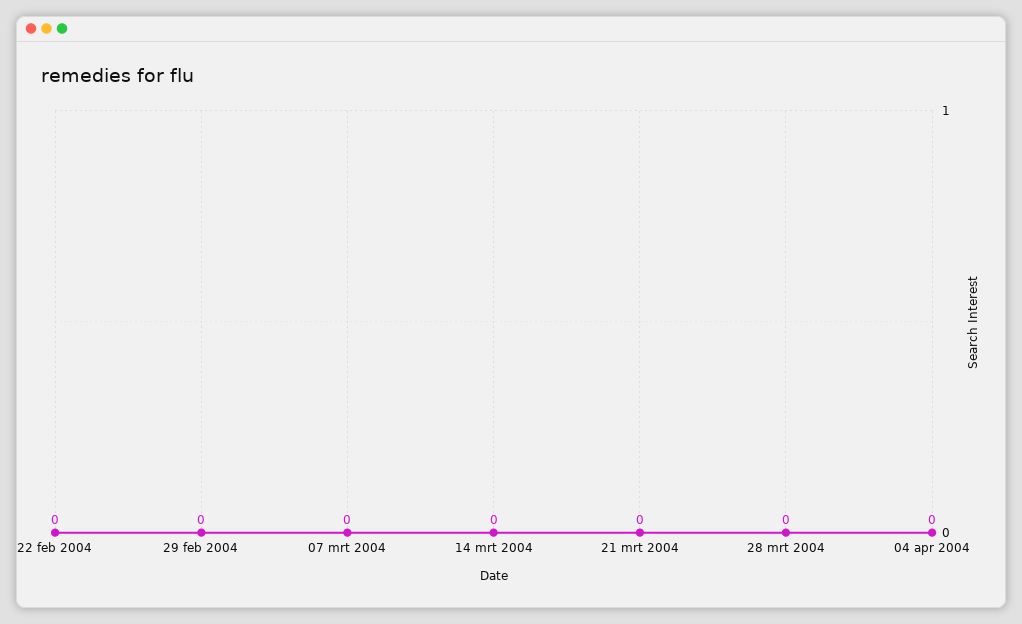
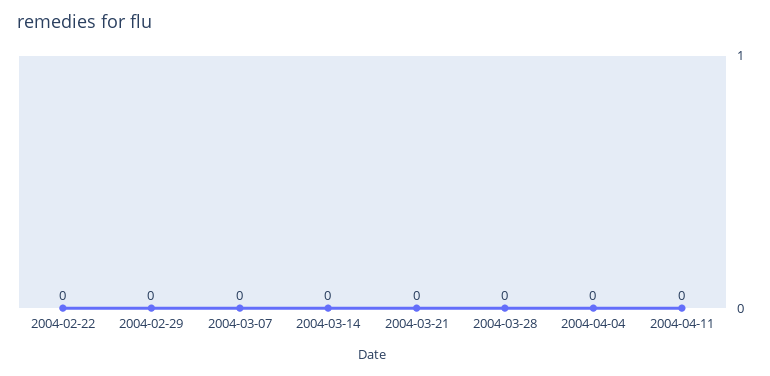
2004-04-11: none -> 0

